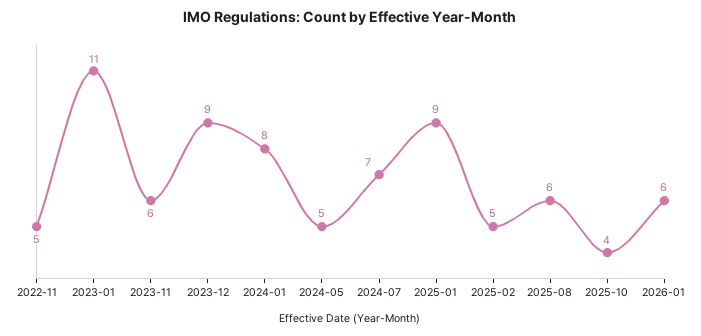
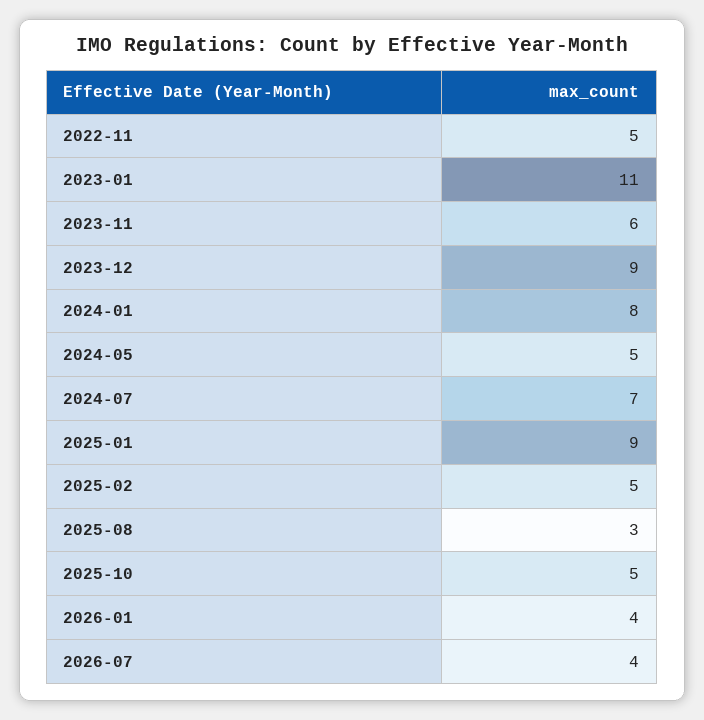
2025-08: 6 -> 3
2025-10: 4 -> 5
2026-01: 6 -> 4
2026-07: none -> 4

